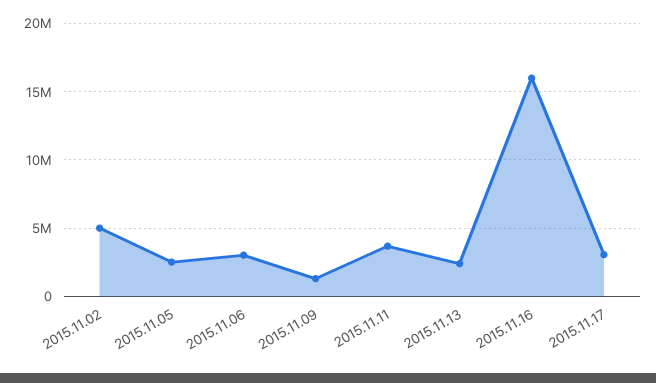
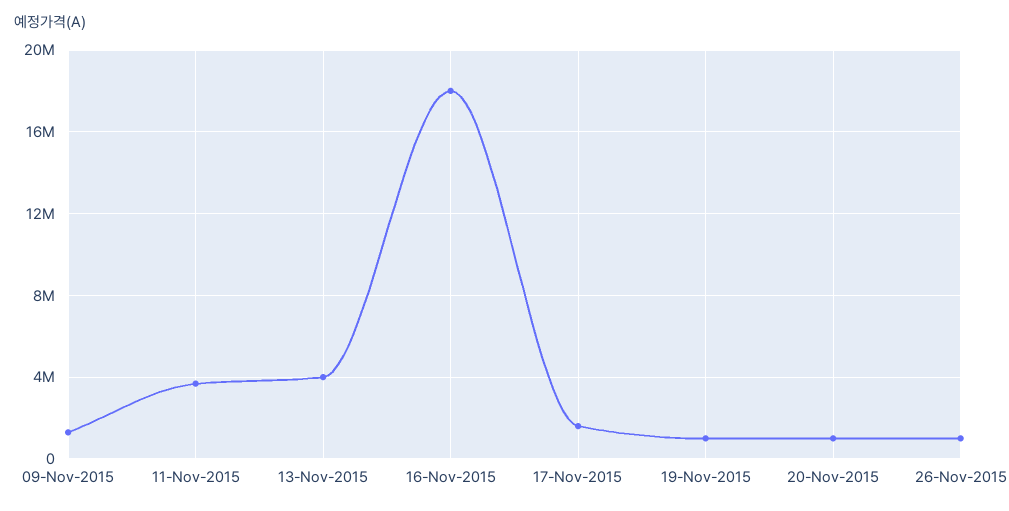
2015.11.02: 5000000 -> none
2015.11.05: 2500000 -> none
2015.11.06: 3000000 -> none
2015.11.13: 2500000 -> 4000000
2015.11.16: 16000000 -> 18000000
2015.11.17: 3000000 -> 1500000
19-Nov-2015: none -> 1000000
20-Nov-2015: none -> 1000000
26-Nov-2015: none -> 1000000

